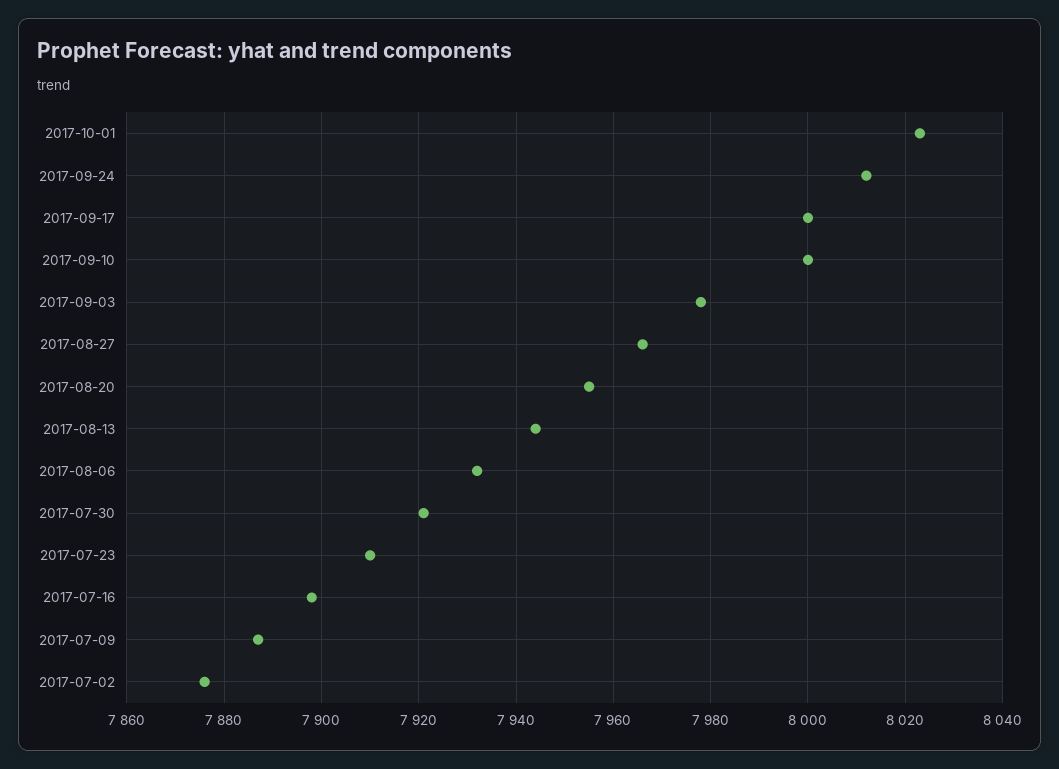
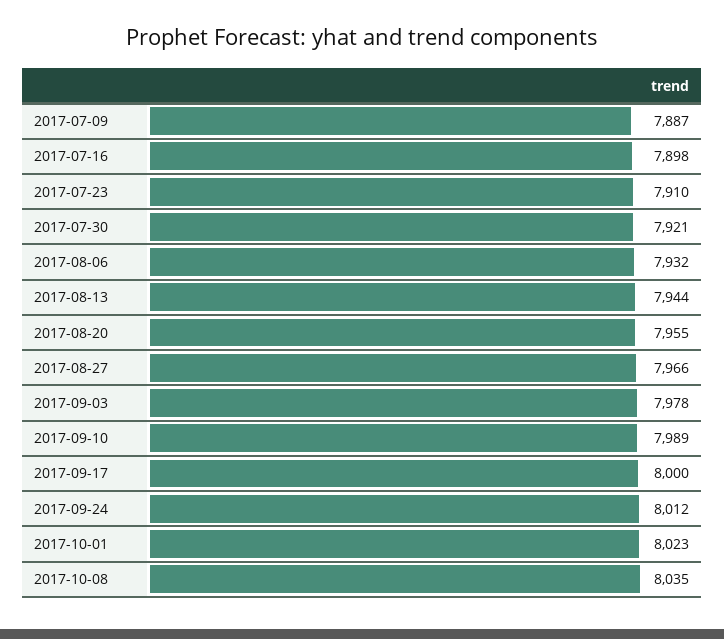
2017-09-10: 8000 -> 7989
2017-07-02: 7875 -> none
2017-10-08: none -> 8035

